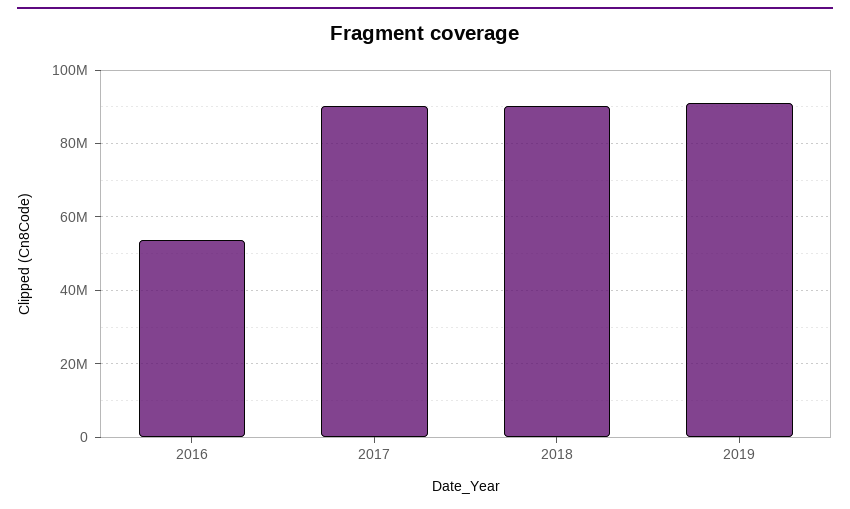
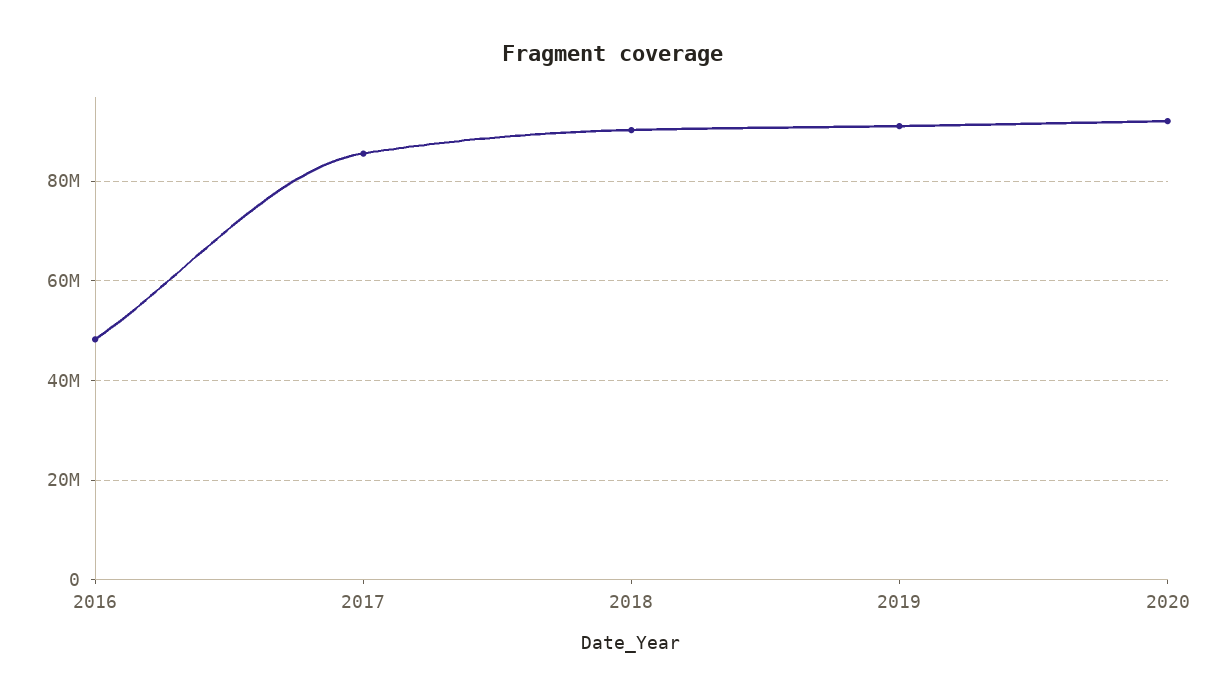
2016: 54000000 -> 48000000
2017: 90000000 -> 86000000
2020: none -> 92000000

